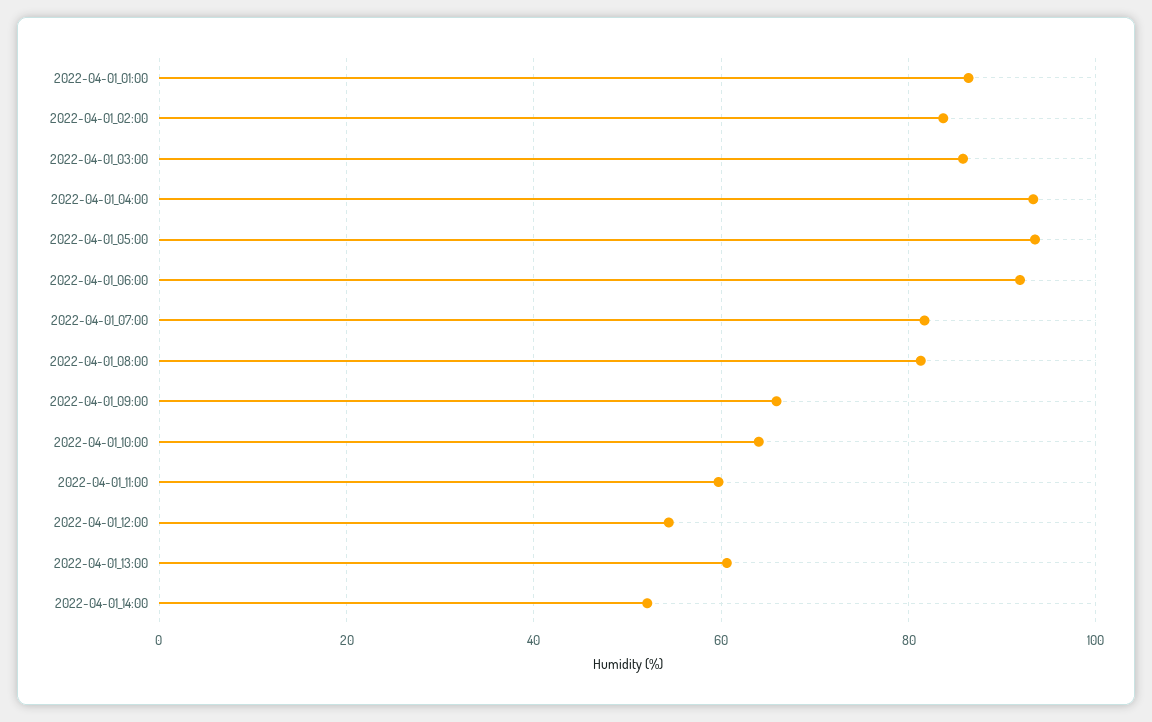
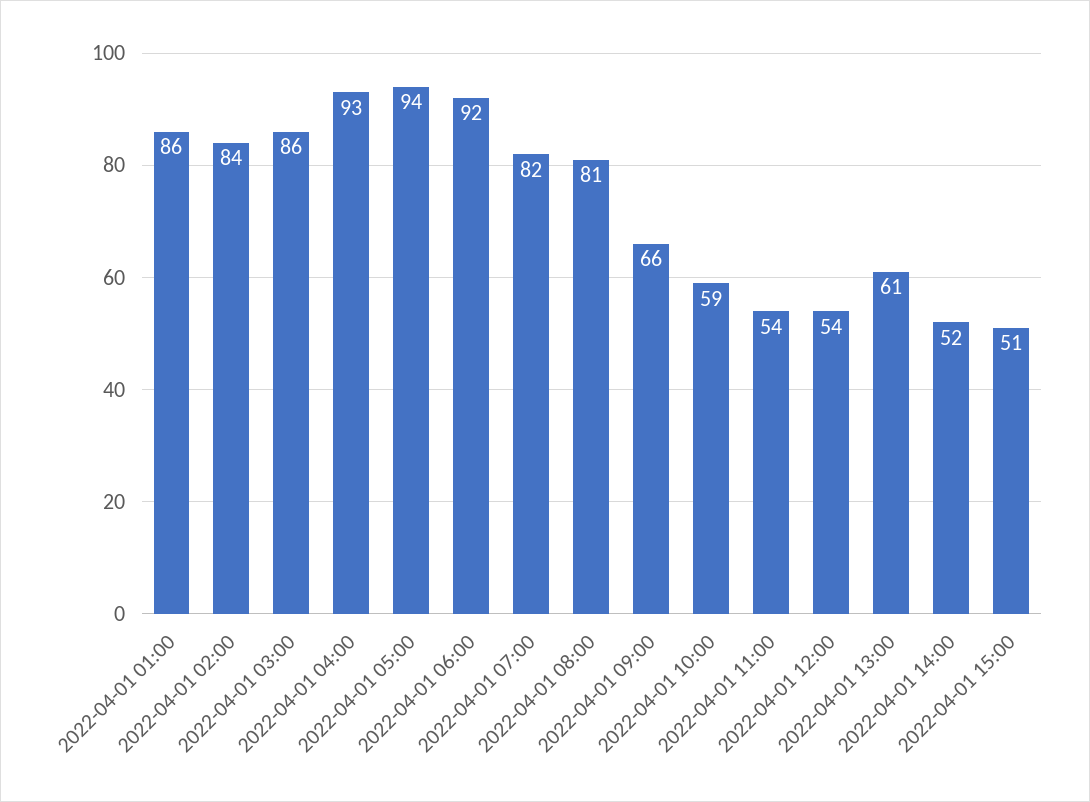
2022-04-01_10:00: 64 -> 59
2022-04-01_11:00: 60 -> 54
2022-04-01 15:00: none -> 51

